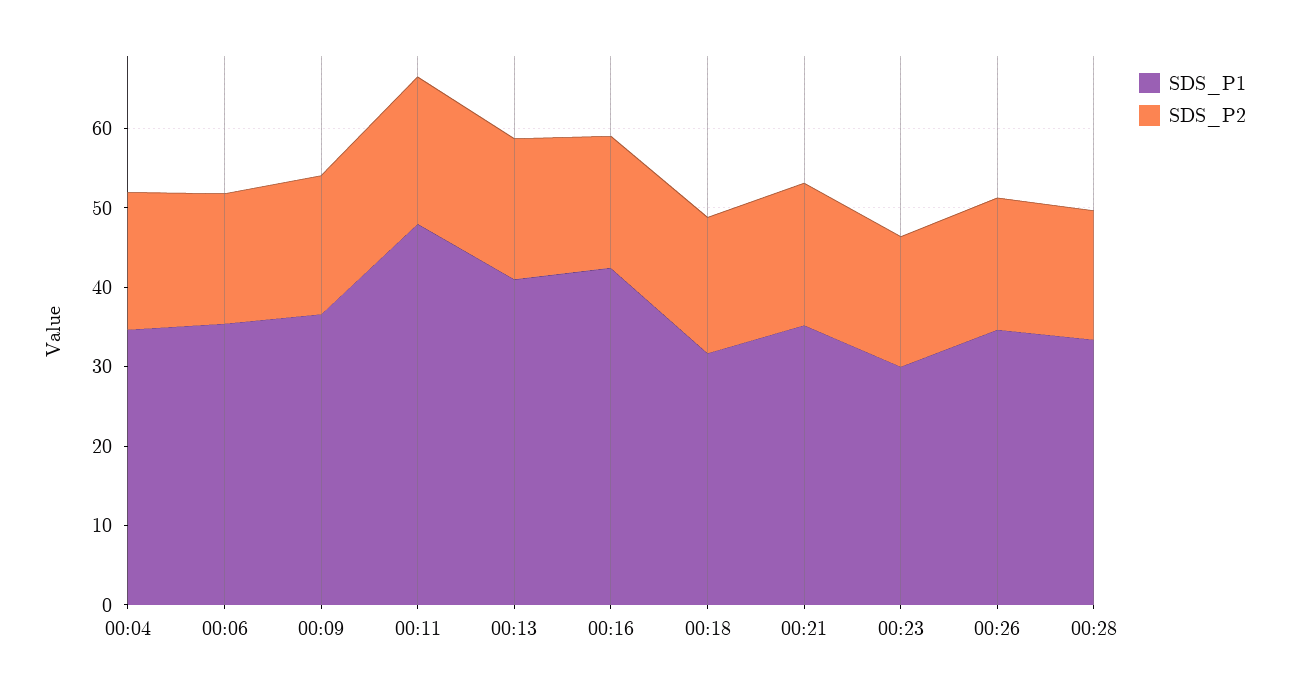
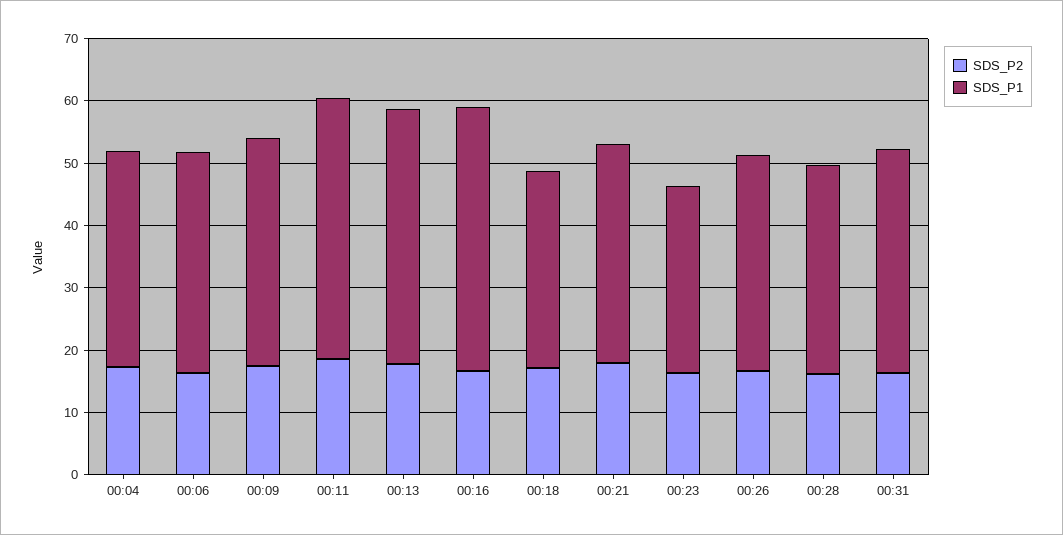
SDS_P1, 00:11: 48 -> 42
SDS_P2, 00:31: none -> 16
SDS_P1, 00:31: none -> 36

